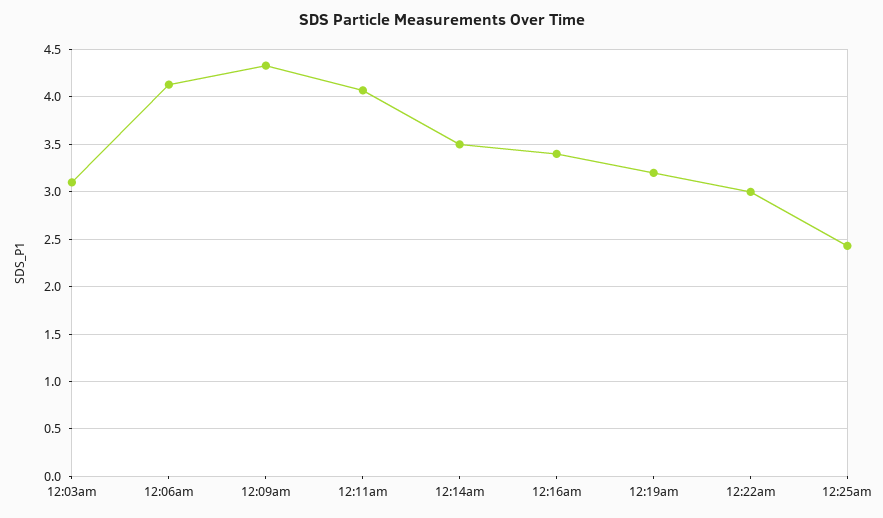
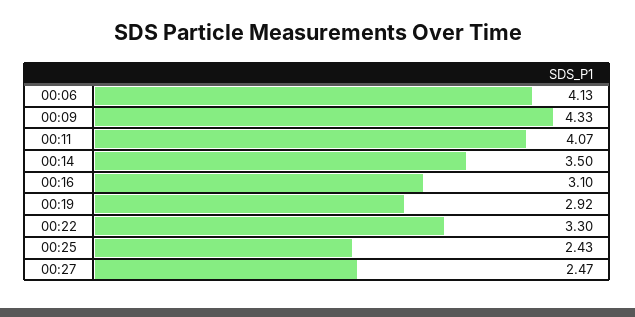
12:03am: 3.1 -> none
12:16am: 3.4 -> 3.1
12:19am: 3.2 -> 2.92
12:22am: 3 -> 3.3
00:27: none -> 2.47

